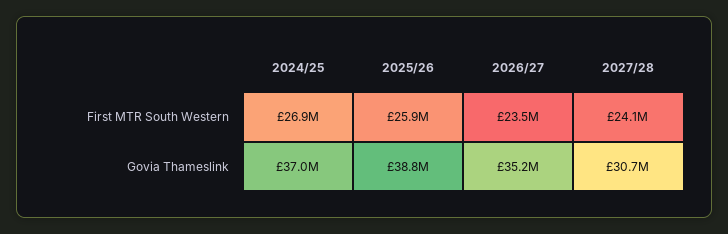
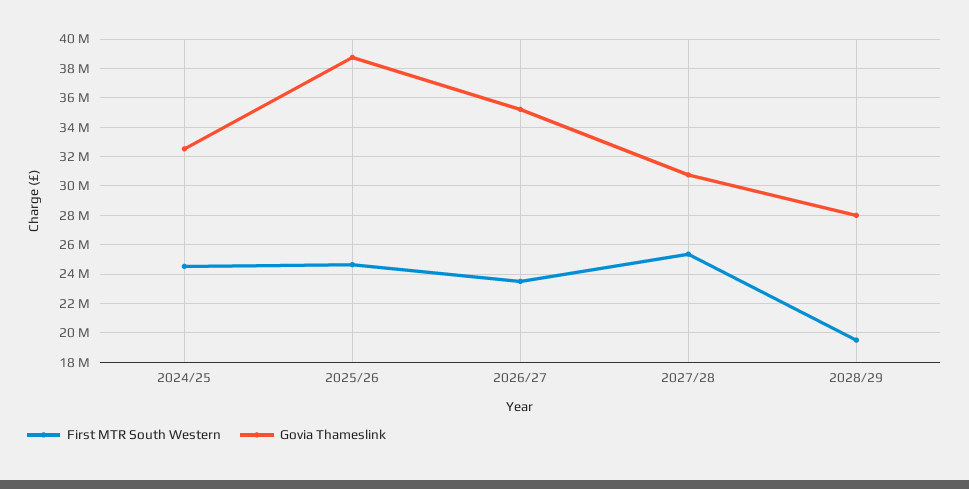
First MTR South Western, 2024/25: 26900000 -> 24500000
First MTR South Western, 2025/26: 25900000 -> 24500000
First MTR South Western, 2027/28: 24100000 -> 25500000
Govia Thameslink, 2024/25: 37000000 -> 32500000
First MTR South Western, 2028/29: none -> 19500000
Govia Thameslink, 2028/29: none -> 28000000

